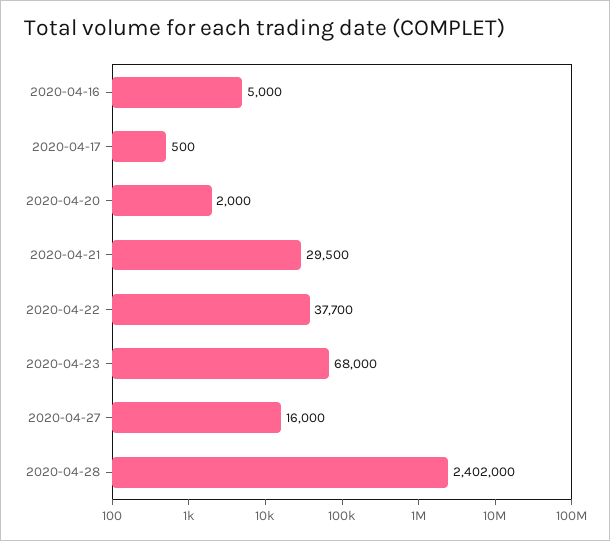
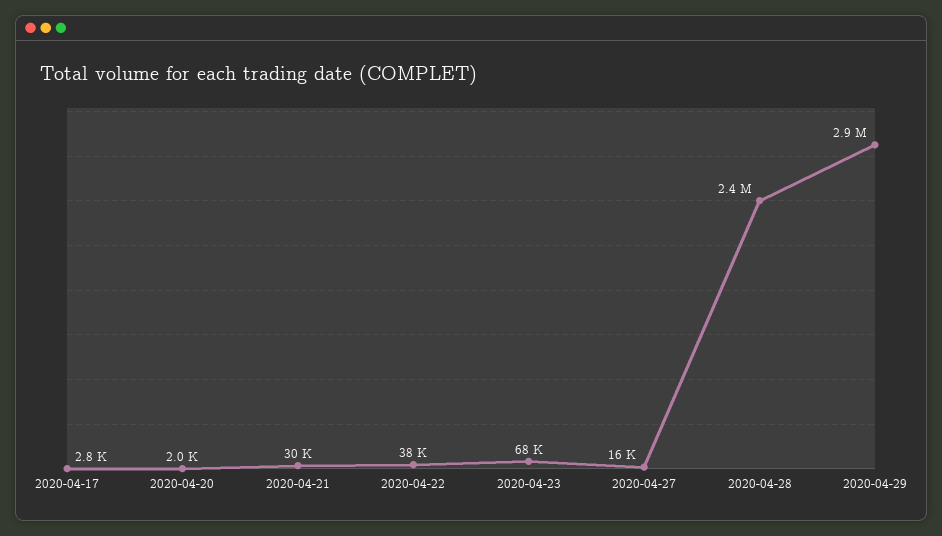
2020-04-16: 5000 -> none
2020-04-17: 500 -> 2800
2020-04-29: none -> 2900000

